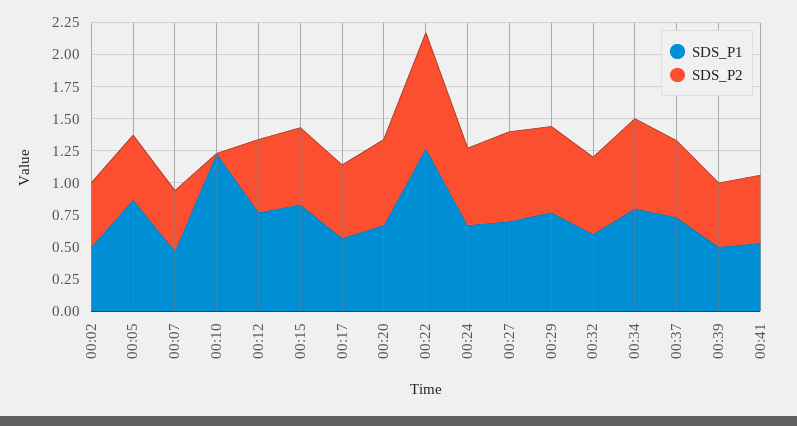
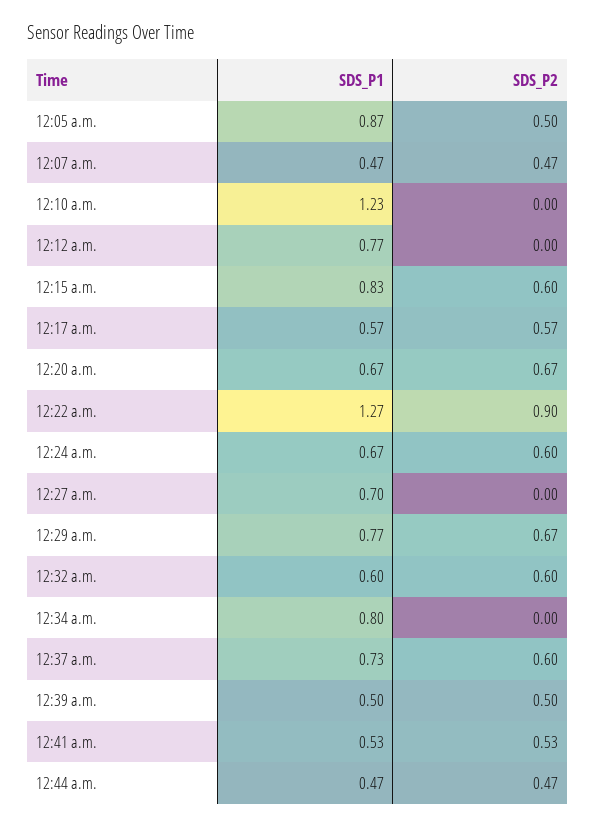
SDS_P1, 00:02: 0.5 -> none
SDS_P2, 00:02: 0.5 -> none
SDS_P2, 00:12: 0.5 -> 0
SDS_P2, 00:27: 0.75 -> 0
SDS_P2, 00:34: 0.75 -> 0
SDS_P1, 12:44 a.m.: none -> 0.47
SDS_P2, 12:44 a.m.: none -> 0.47

